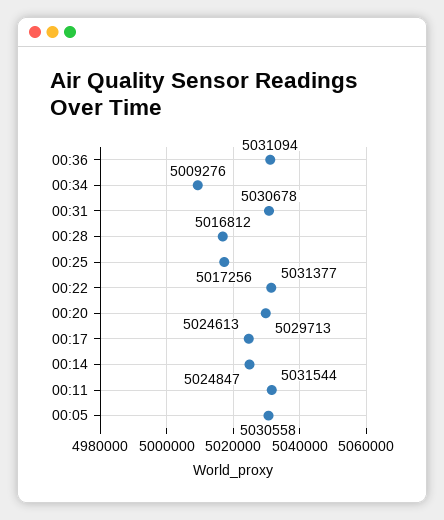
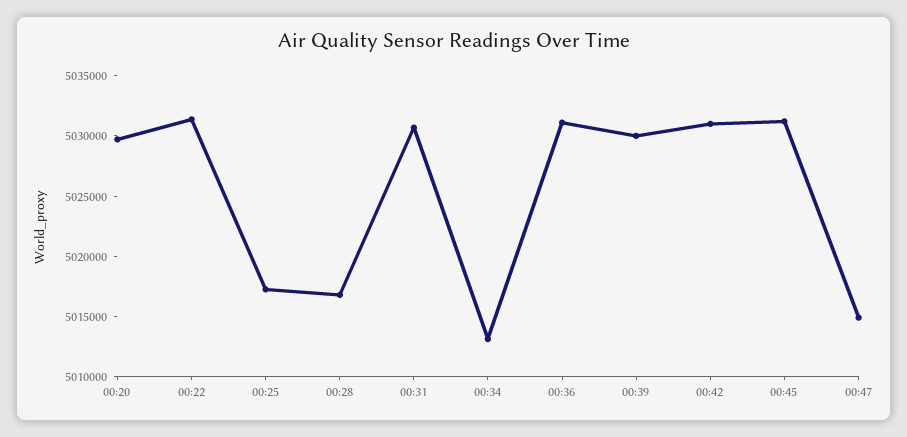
00:34: 5009276 -> 5013000
00:17: 5024613 -> none
00:14: 5024847 -> none
00:11: 5031544 -> none
00:05: 5030558 -> none
00:39: none -> 5030000
00:42: none -> 5031000
00:45: none -> 5031000
00:47: none -> 5015000

